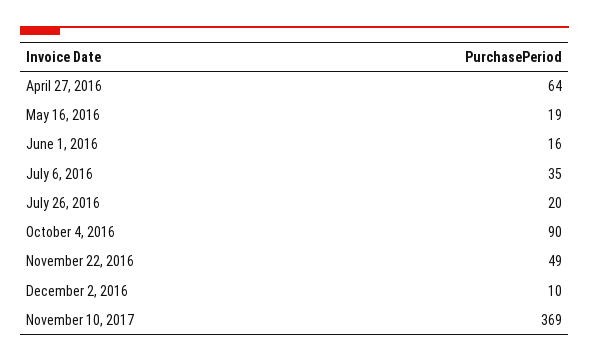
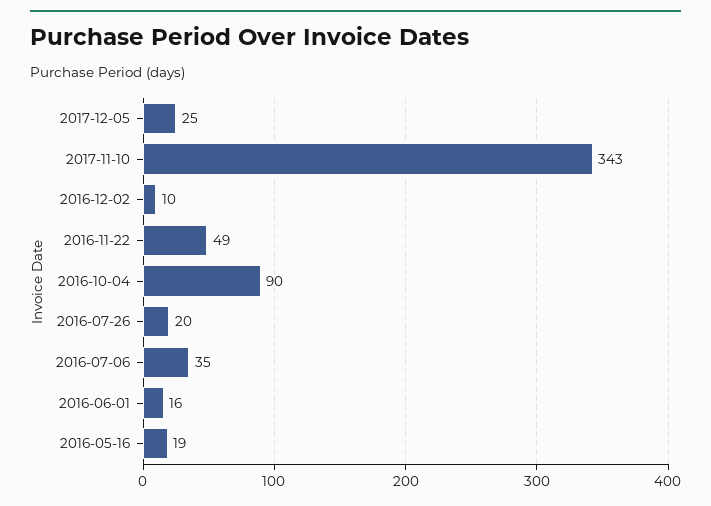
April 27, 2016: 64 -> none
November 10, 2017: 369 -> 343
2017-12-05: none -> 25

